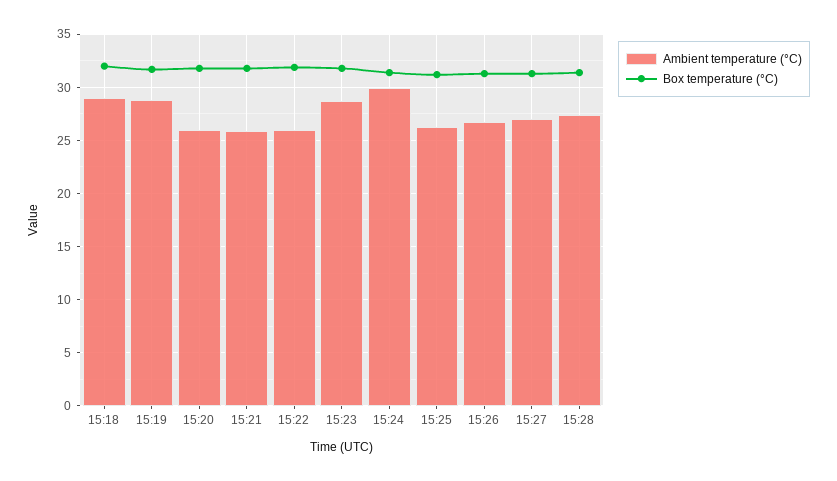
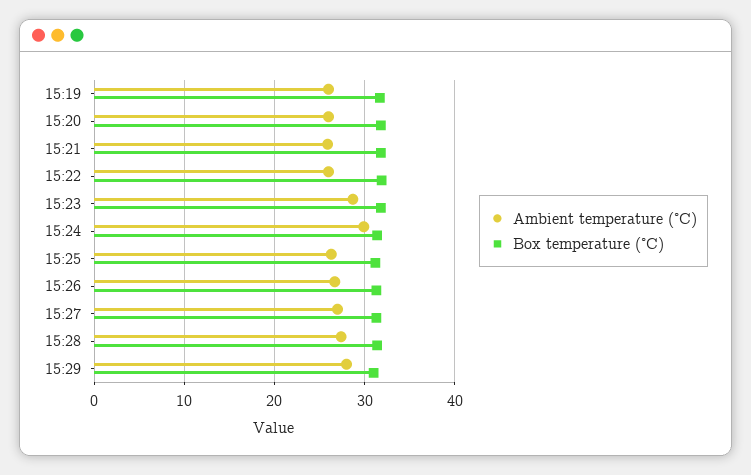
Ambient temperature (°C), 15:18: 29 -> none
Box temperature (°C), 15:18: 32 -> none
Ambient temperature (°C), 15:19: 29 -> 26
Ambient temperature (°C), 15:29: none -> 28
Box temperature (°C), 15:29: none -> 31

